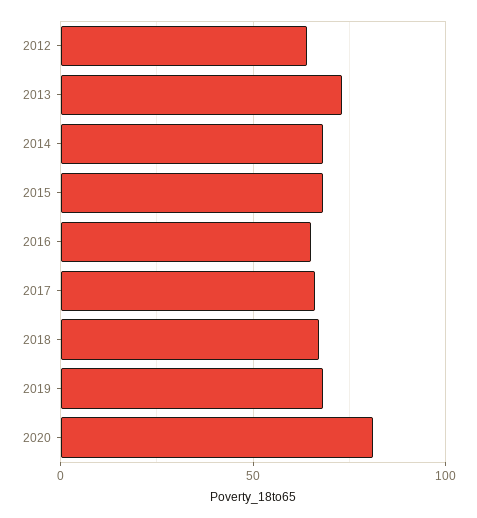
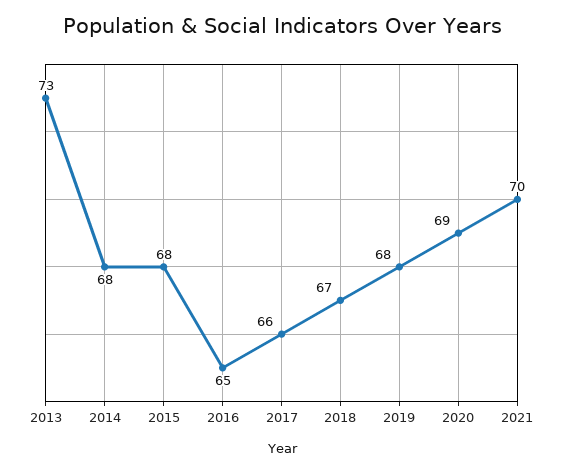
2012: 65 -> none
2020: 80 -> 69
2021: none -> 70

